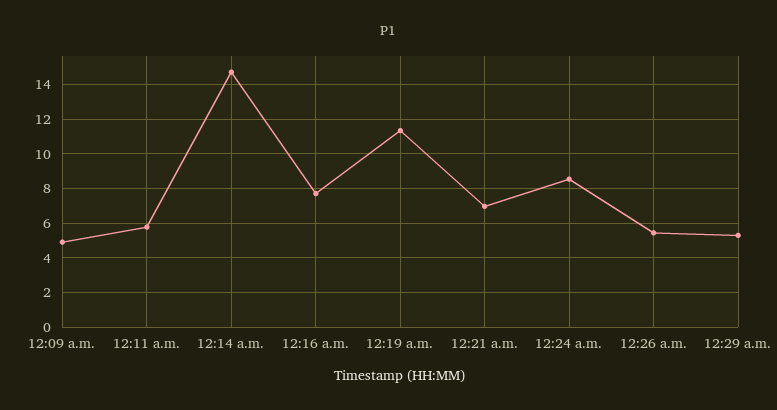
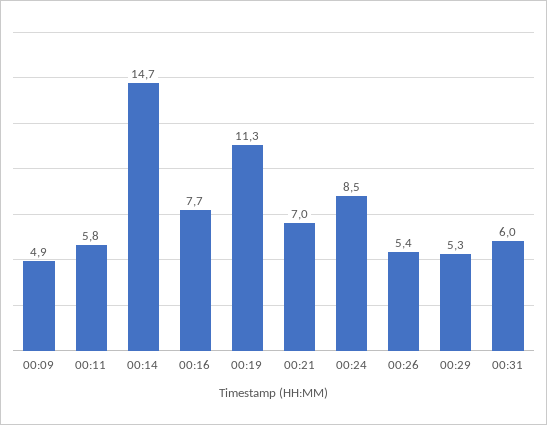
00:31: none -> 6

